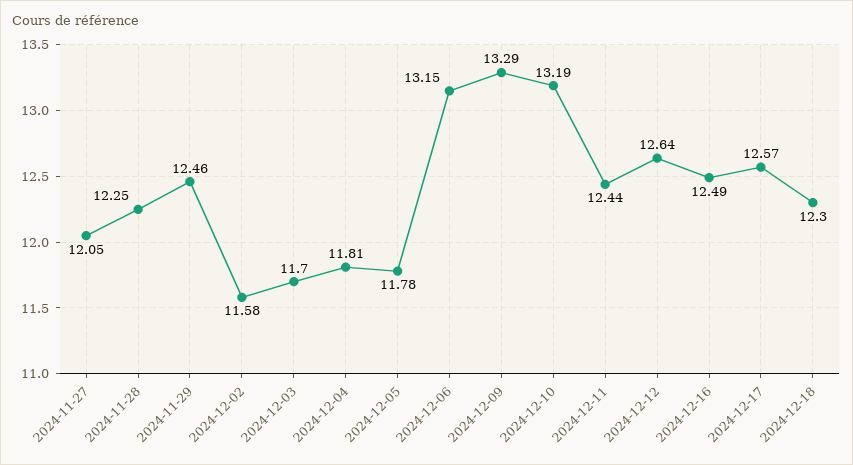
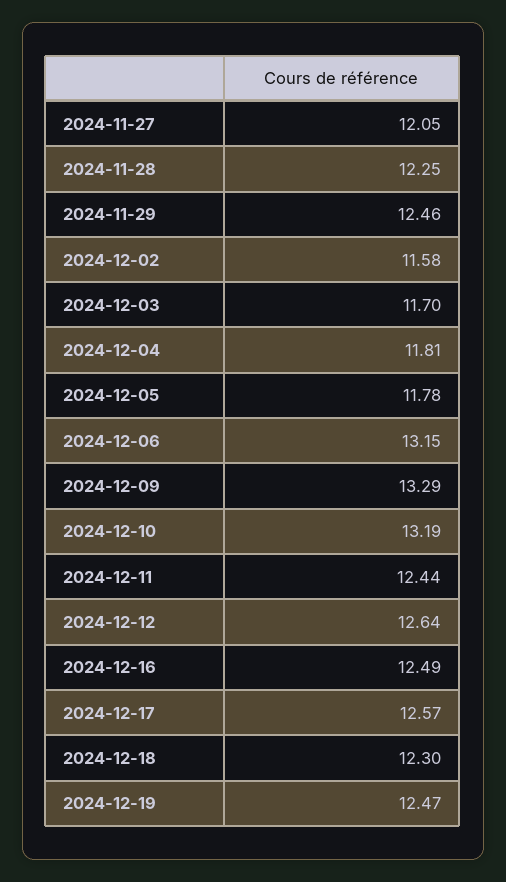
2024-12-19: none -> 12.47

